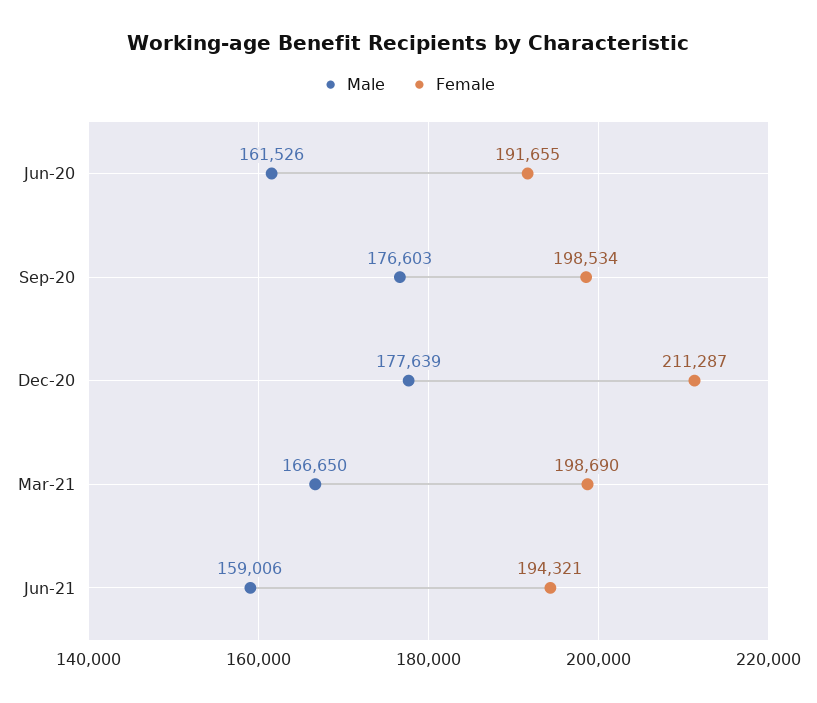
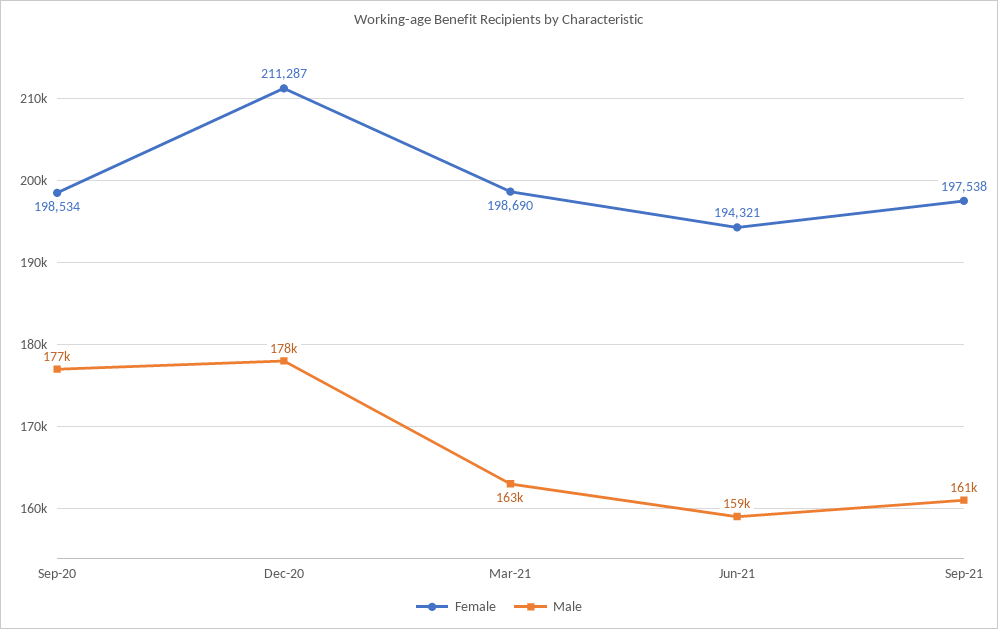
Male, Jun-20: 161526 -> none
Female, Jun-20: 191655 -> none
Male, Mar-21: 166650 -> 163000
Female, Sep-21: none -> 197538
Male, Sep-21: none -> 161000

